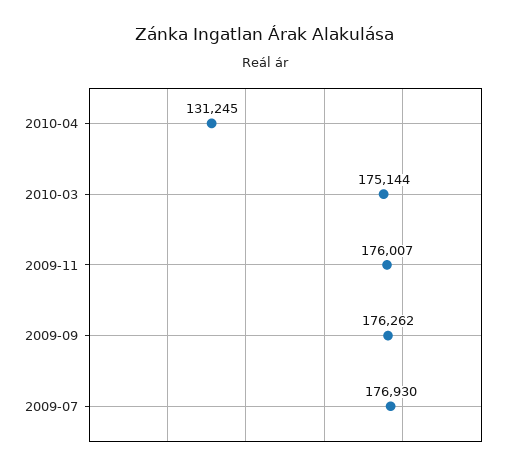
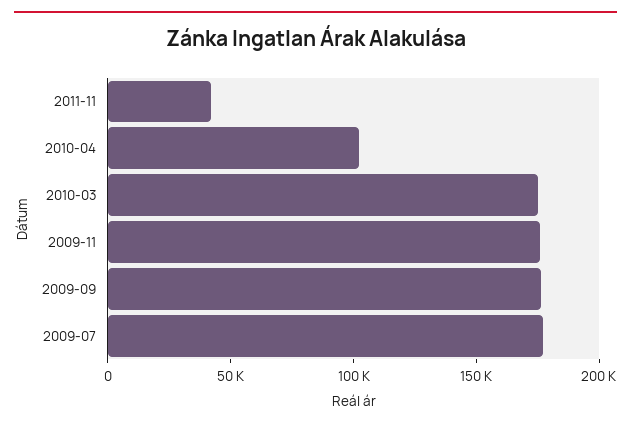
2010-04: 131245 -> 100000
2011-11: none -> 40000

